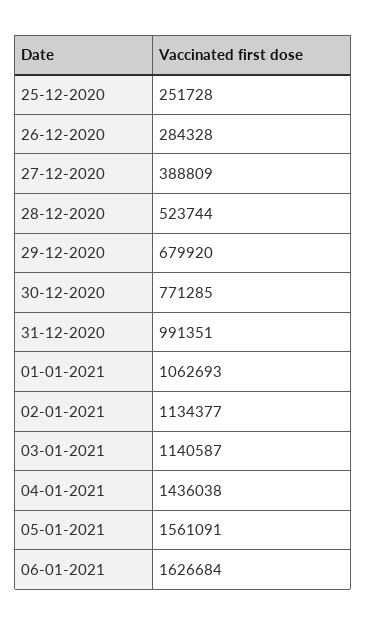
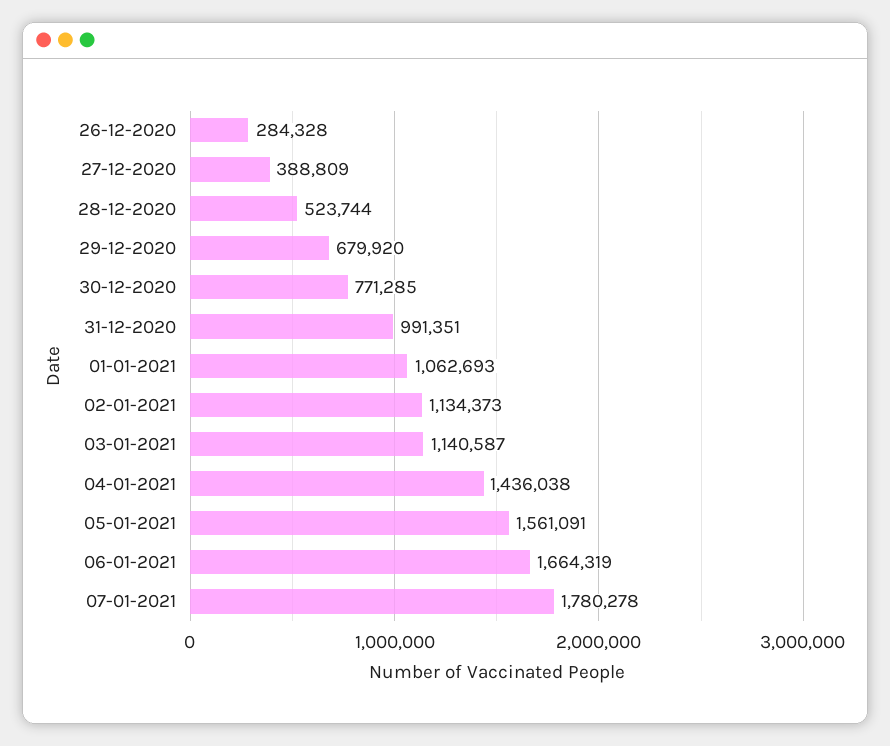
25-12-2020: 251728 -> none
02-01-2021: 1134377 -> 1134373
06-01-2021: 1626684 -> 1664319
07-01-2021: none -> 1780278

